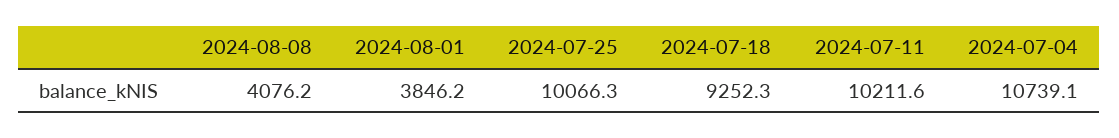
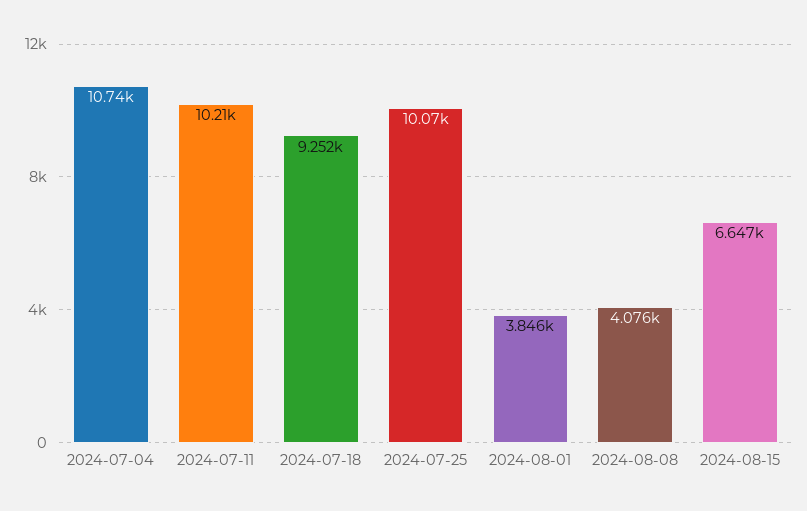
2024-08-15: none -> 6647

